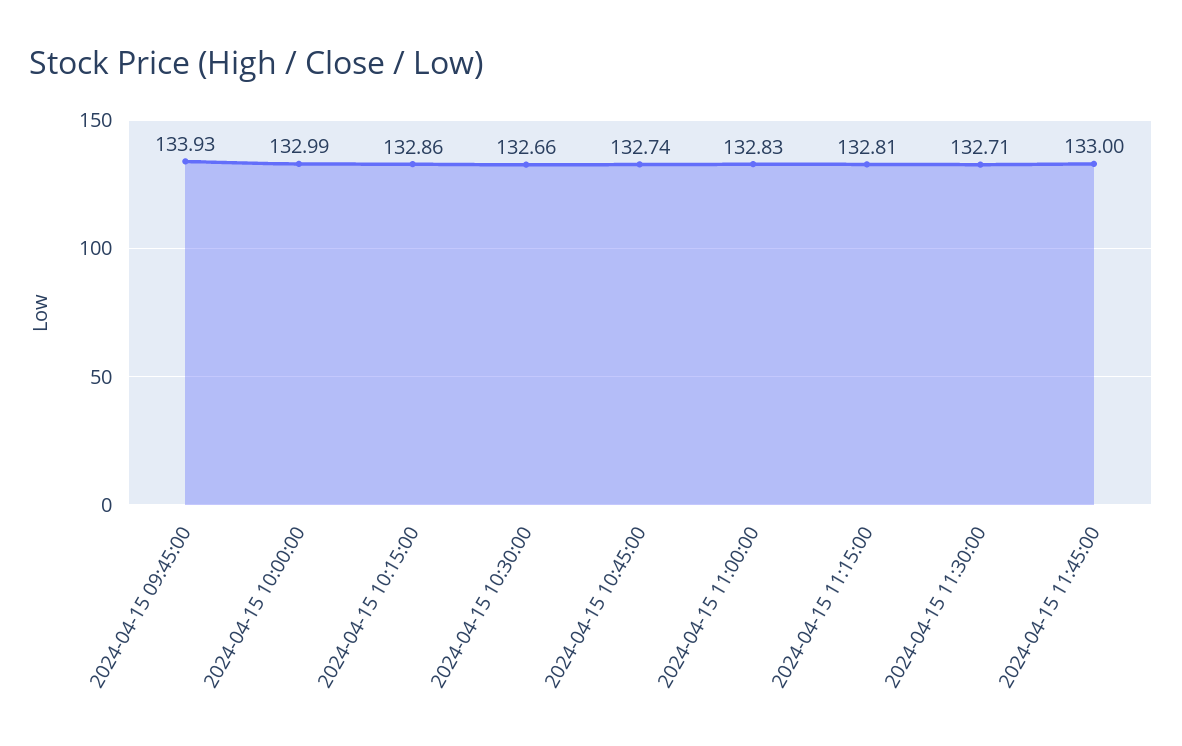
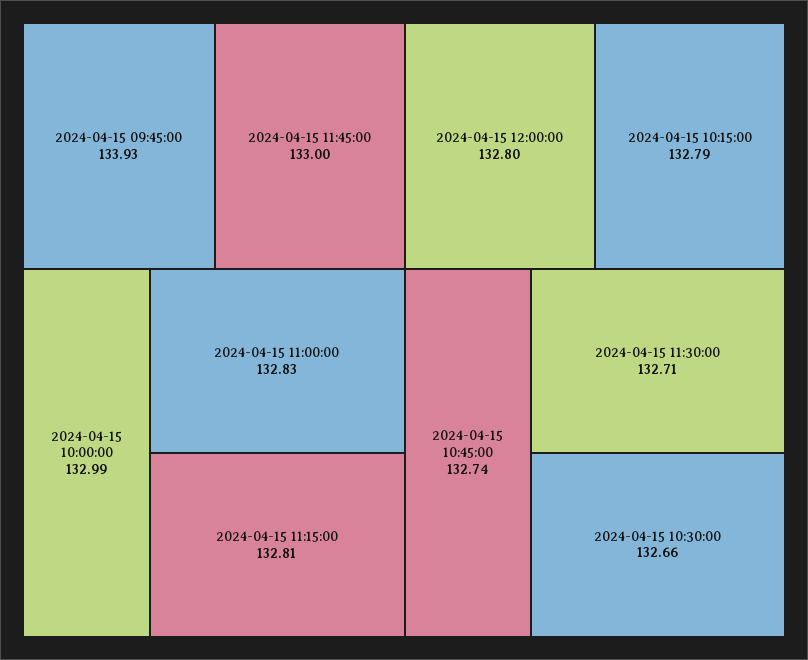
2024-04-15 10:15:00: 132.86 -> 132.79
2024-04-15 12:00:00: none -> 132.8

